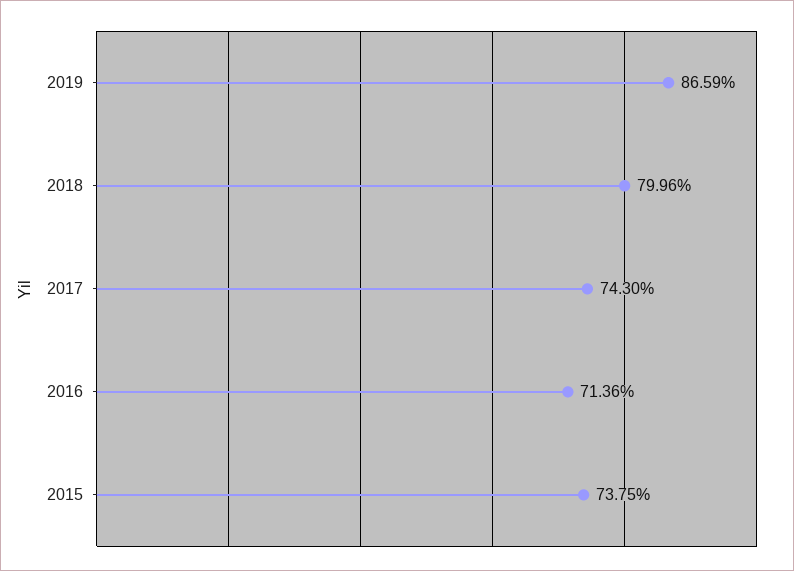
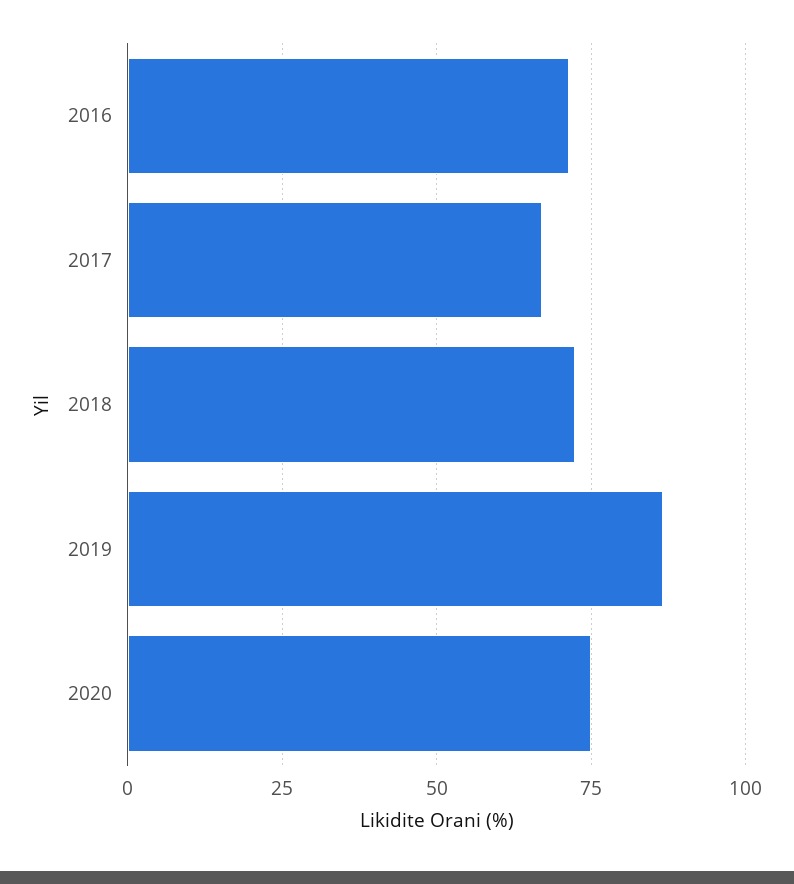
2018: 79.96 -> 72.5
2017: 74.3 -> 67.5
2015: 73.75 -> none
2020: none -> 75

